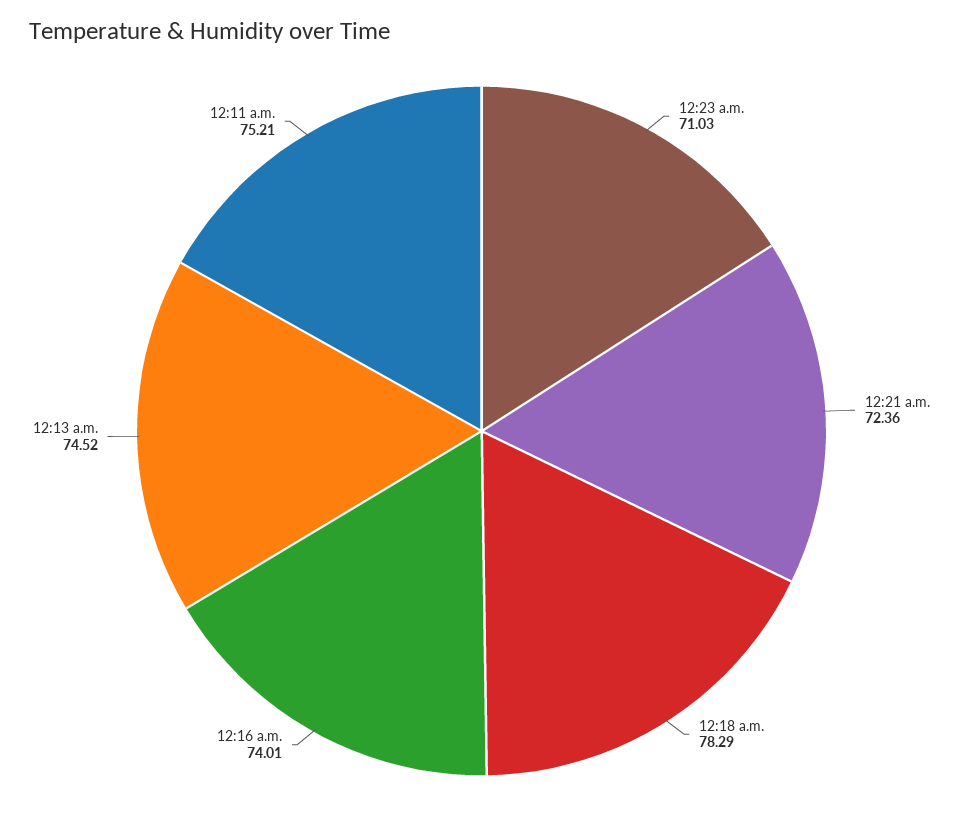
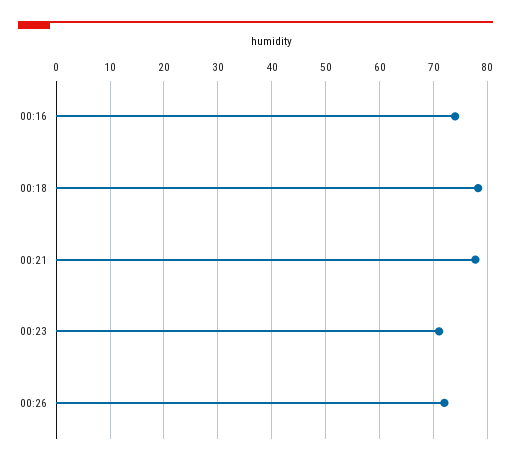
12:21 a.m.: 72.36 -> 78
12:13 a.m.: 74.52 -> none
12:11 a.m.: 75.21 -> none
00:26: none -> 72

